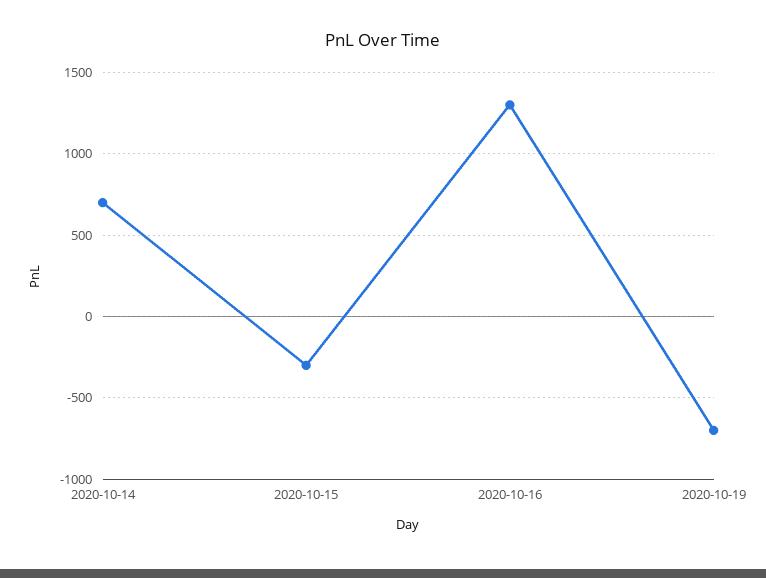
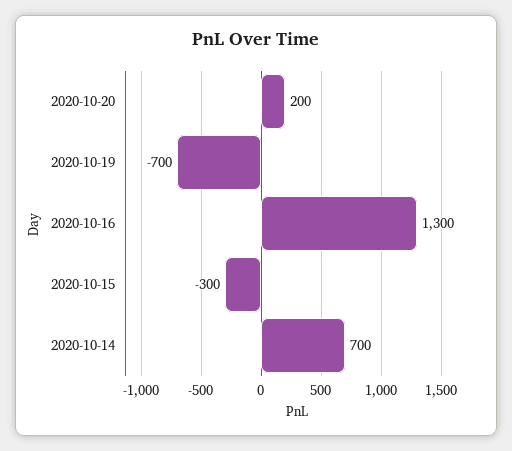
2020-10-20: none -> 200

